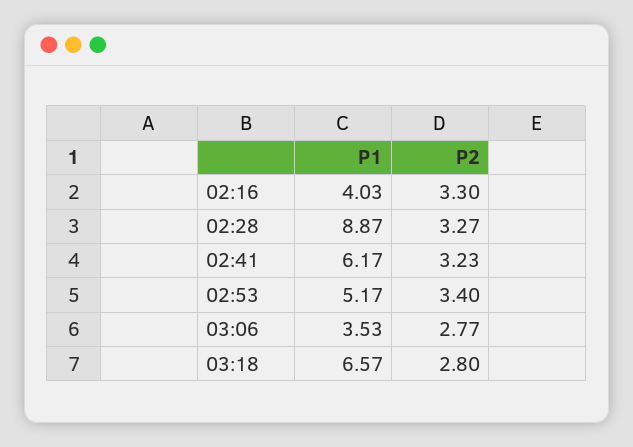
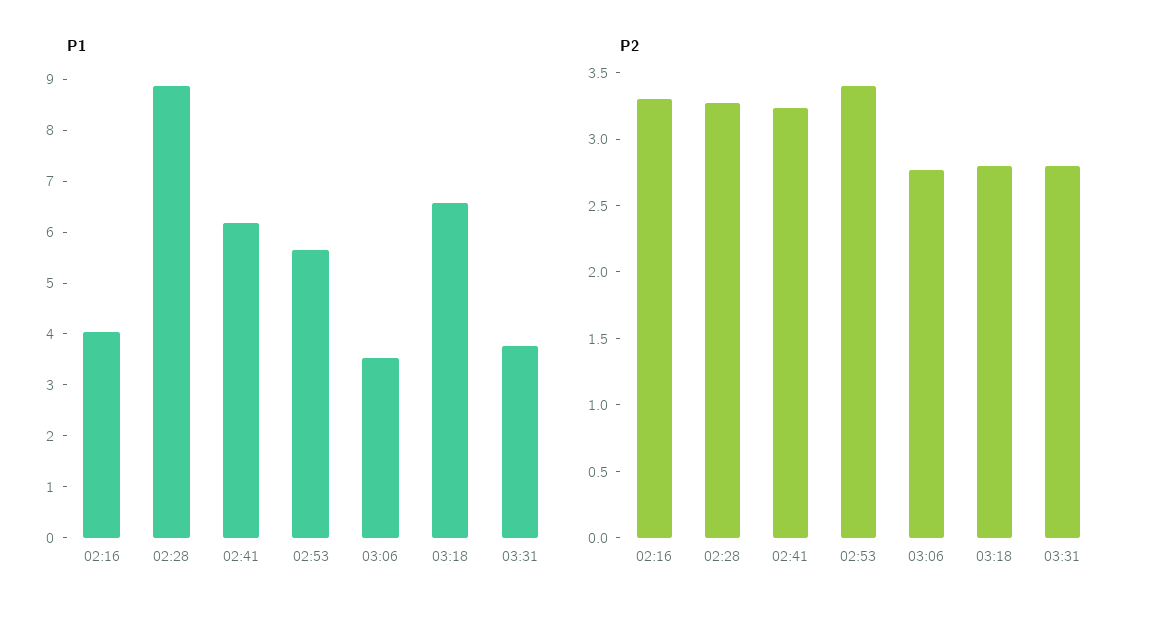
P1, 02:53: 5.17 -> 5.6
P1, 03:31: none -> 3.8
P2, 03:31: none -> 2.8

